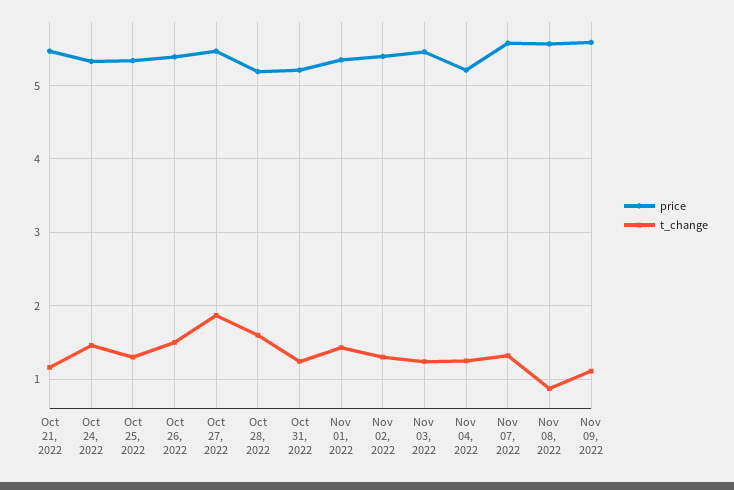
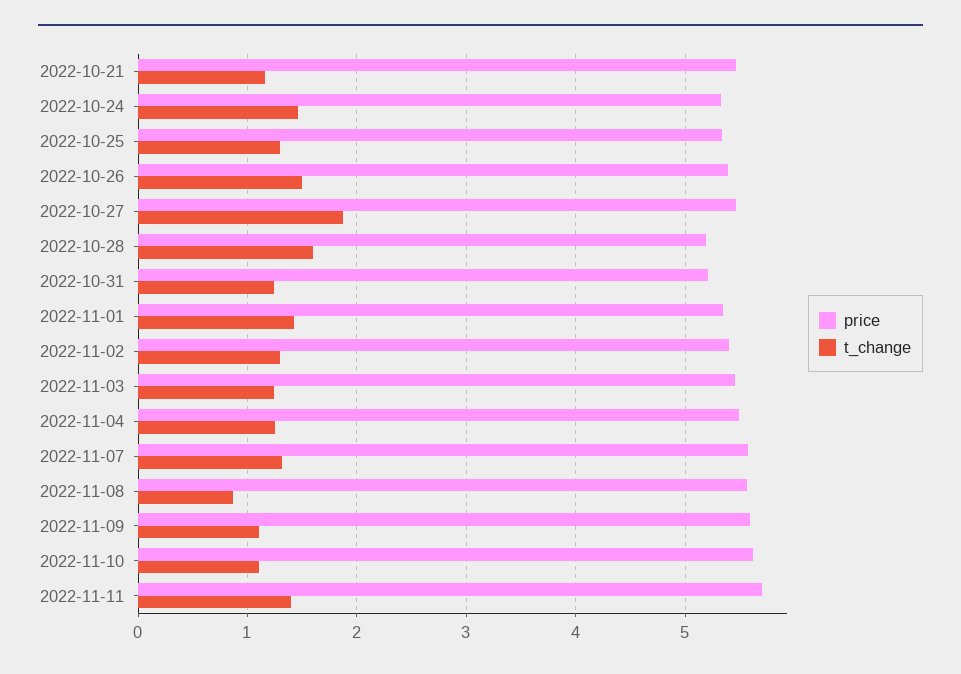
price, Nov 04, 2022: 5.2 -> 5.5
price, 2022-11-10: none -> 5.6
t_change, 2022-11-10: none -> 1.1
price, 2022-11-11: none -> 5.7
t_change, 2022-11-11: none -> 1.4

